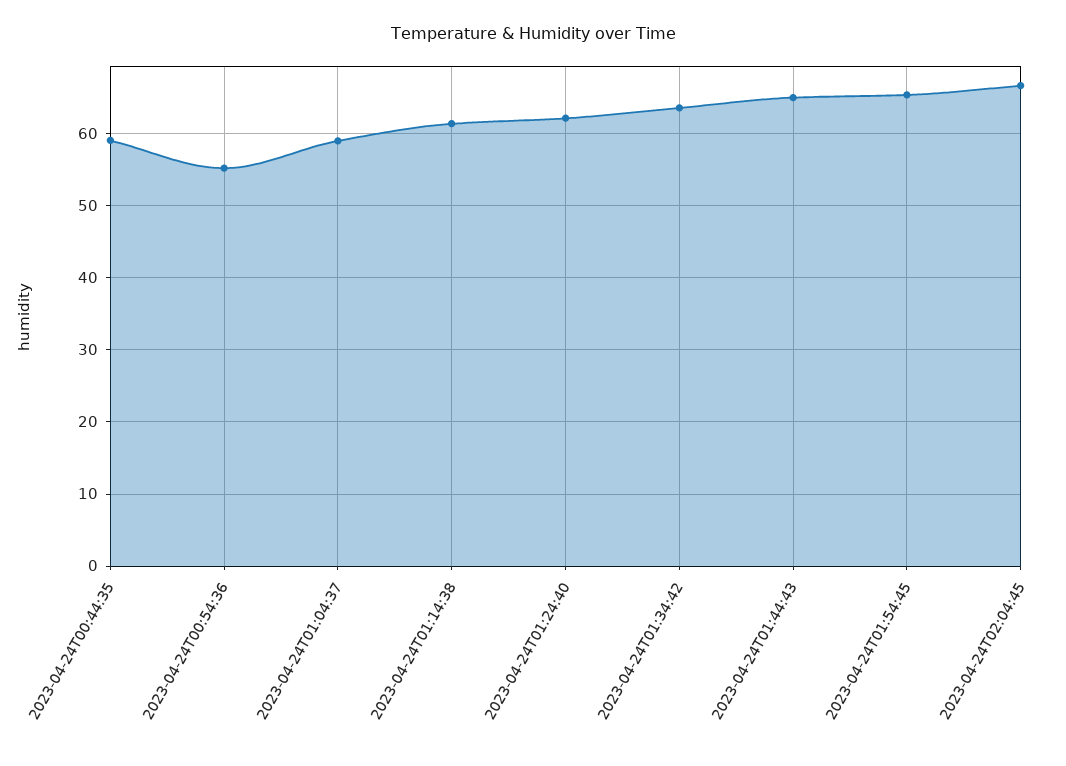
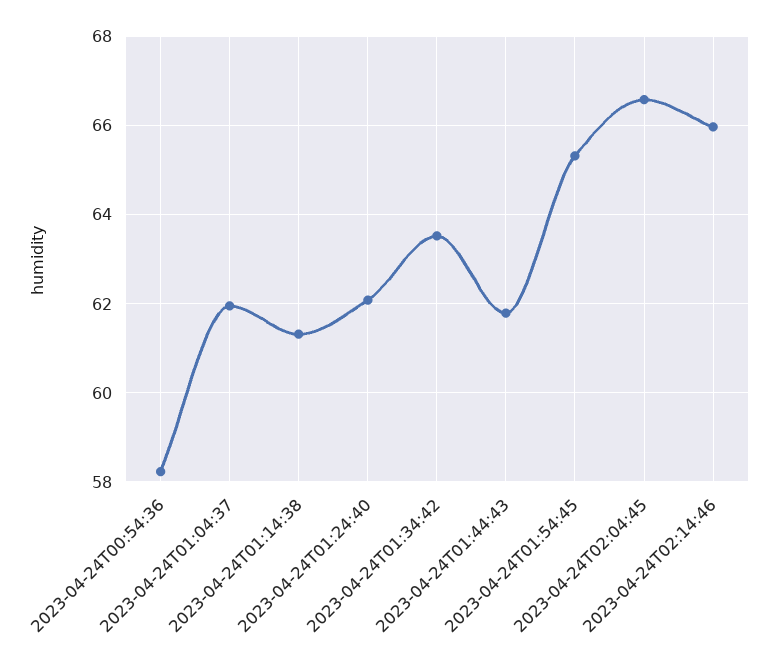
2023-04-24T00:44:35: 59 -> none
2023-04-24T00:54:36: 55 -> 58.2
2023-04-24T01:04:37: 59 -> 62
2023-04-24T01:44:43: 65 -> 61.8
2023-04-24T02:14:46: none -> 66

